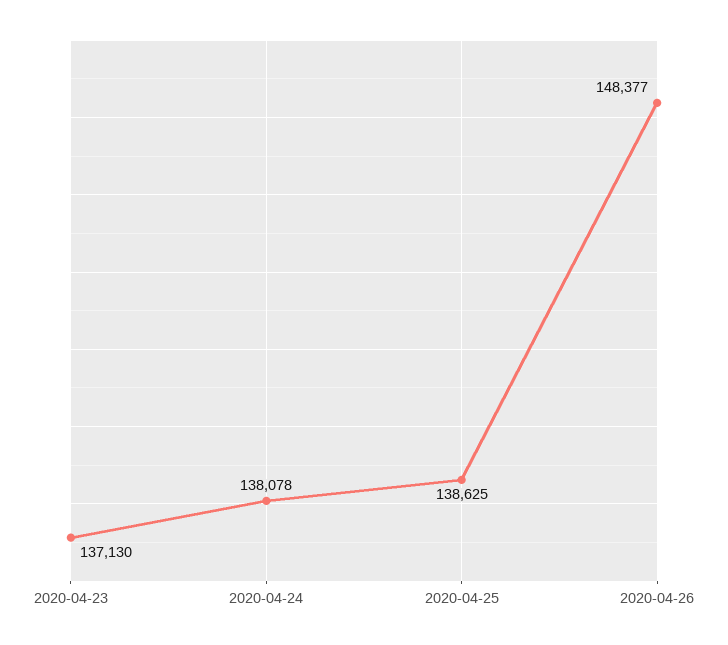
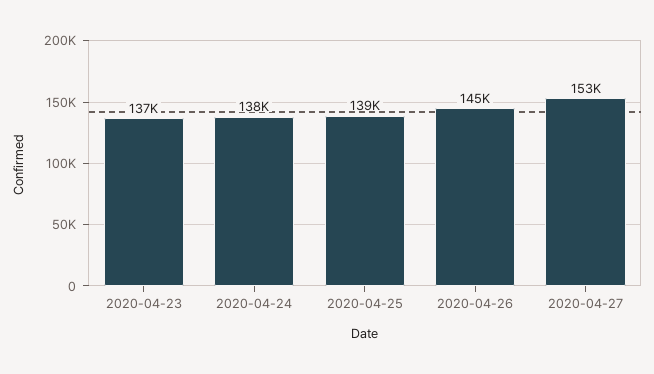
2020-04-26: 148377 -> 145000
2020-04-27: none -> 153000

